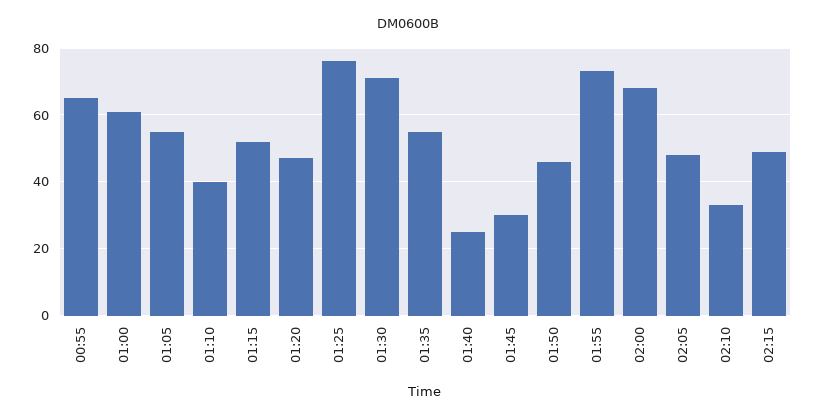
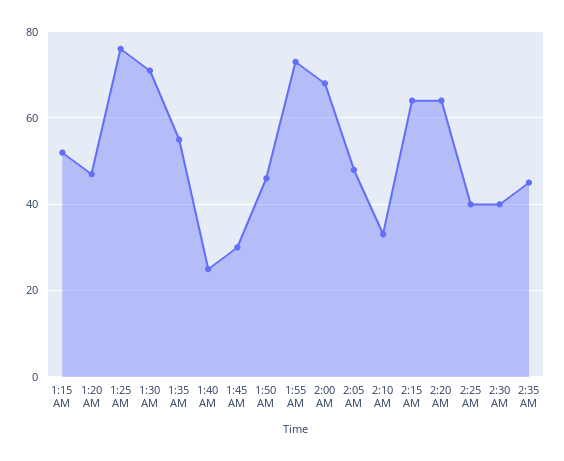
00:55: 65 -> none
01:00: 60 -> none
01:05: 55 -> none
01:10: 40 -> none
02:15: 50 -> 65
2:20 AM: none -> 65
2:25 AM: none -> 40
2:30 AM: none -> 40
2:35 AM: none -> 45

